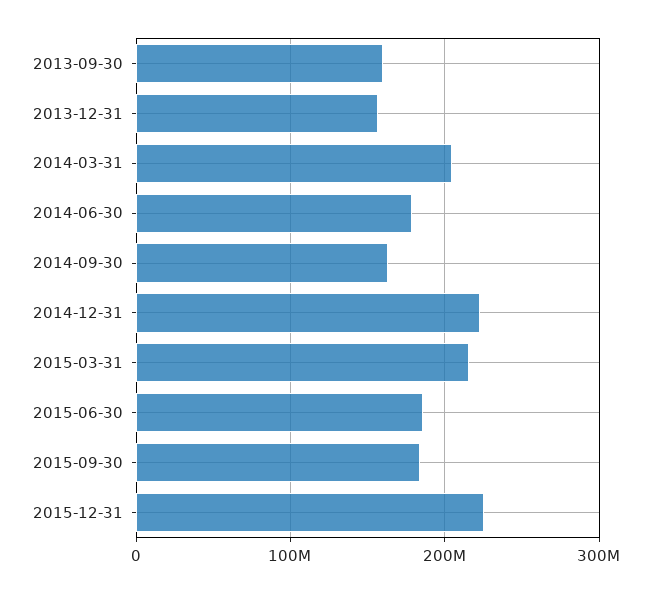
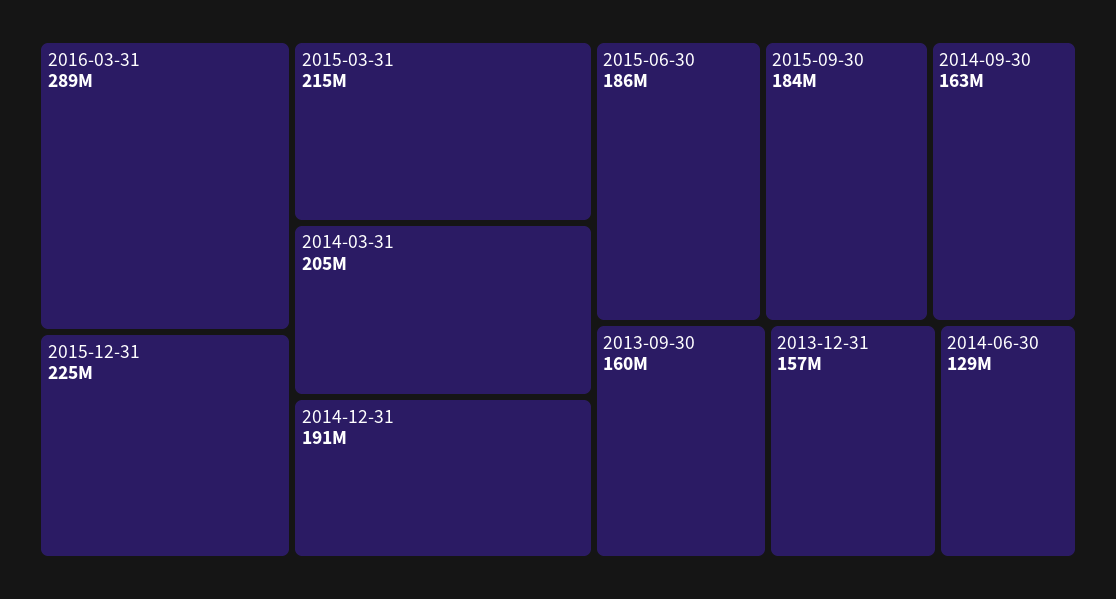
2014-06-30: 180000000 -> 129000000
2014-12-31: 220000000 -> 191000000
2016-03-31: none -> 289000000

